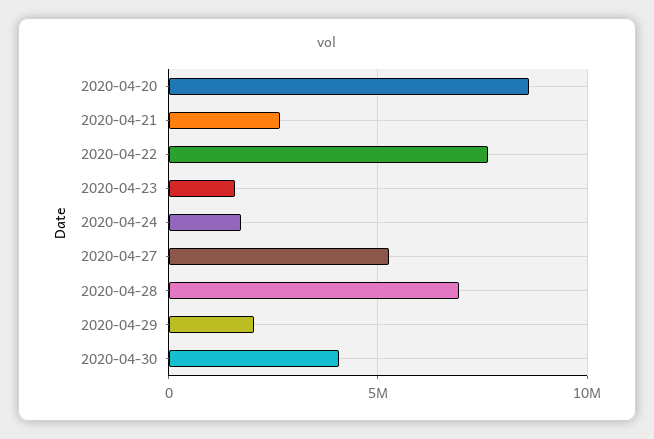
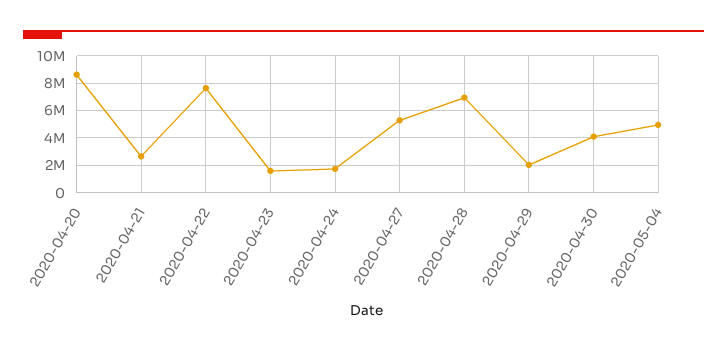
2020-05-04: none -> 5000000

